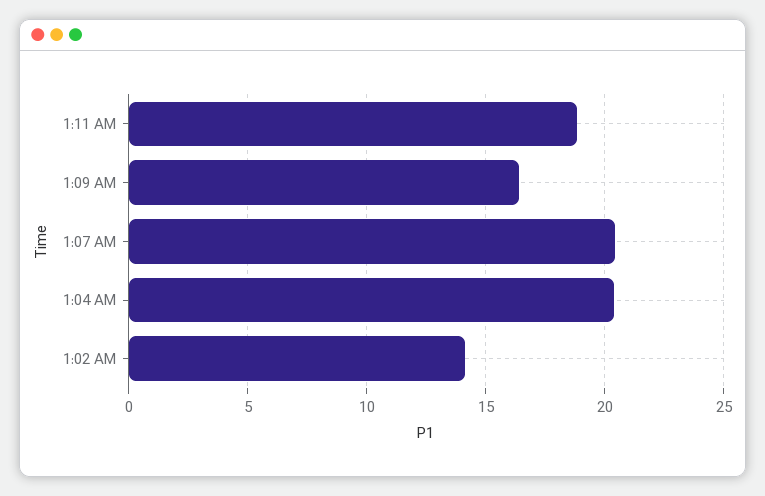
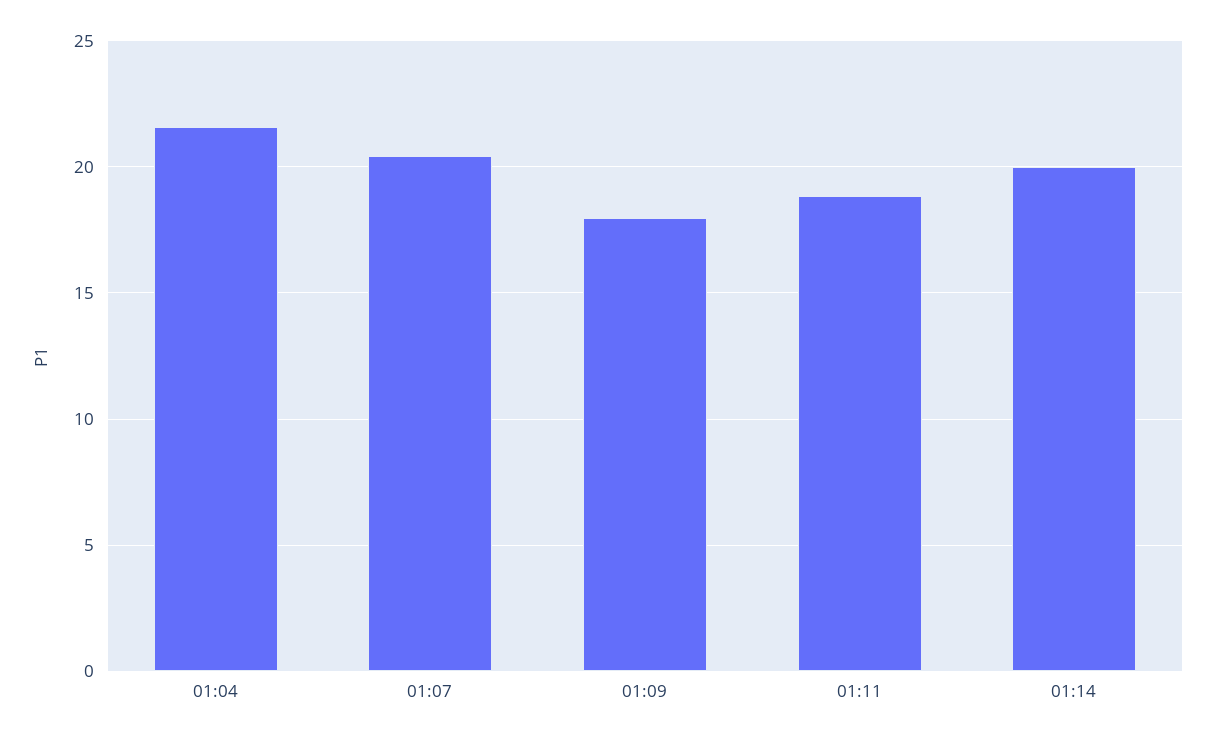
1:09 AM: 16.5 -> 18
1:04 AM: 20.5 -> 21.5
1:02 AM: 14 -> none
01:14: none -> 20

